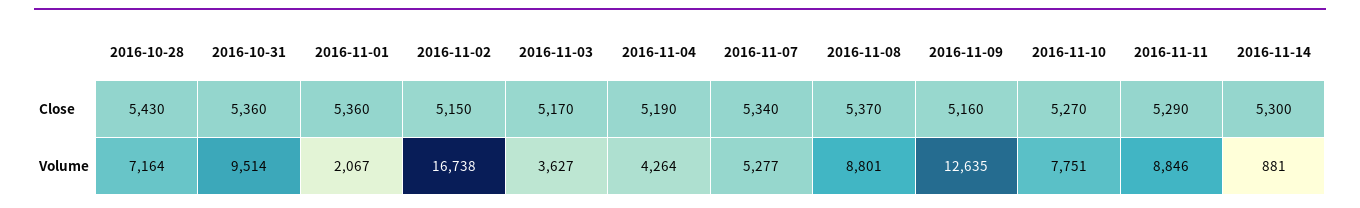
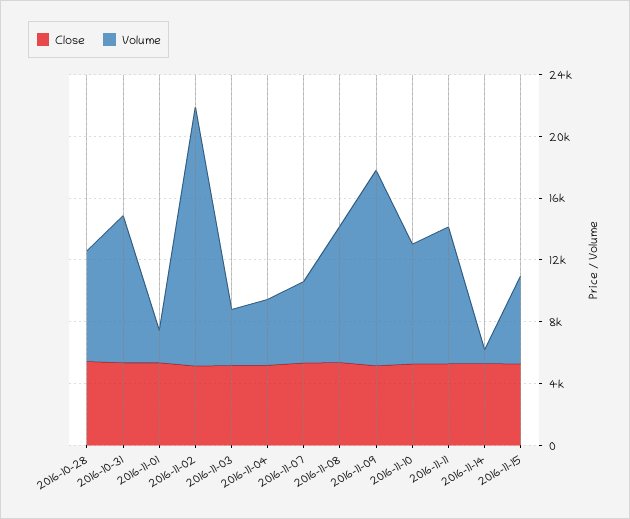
Close, 2016-11-15: none -> 5000
Volume, 2016-11-15: none -> 6000

